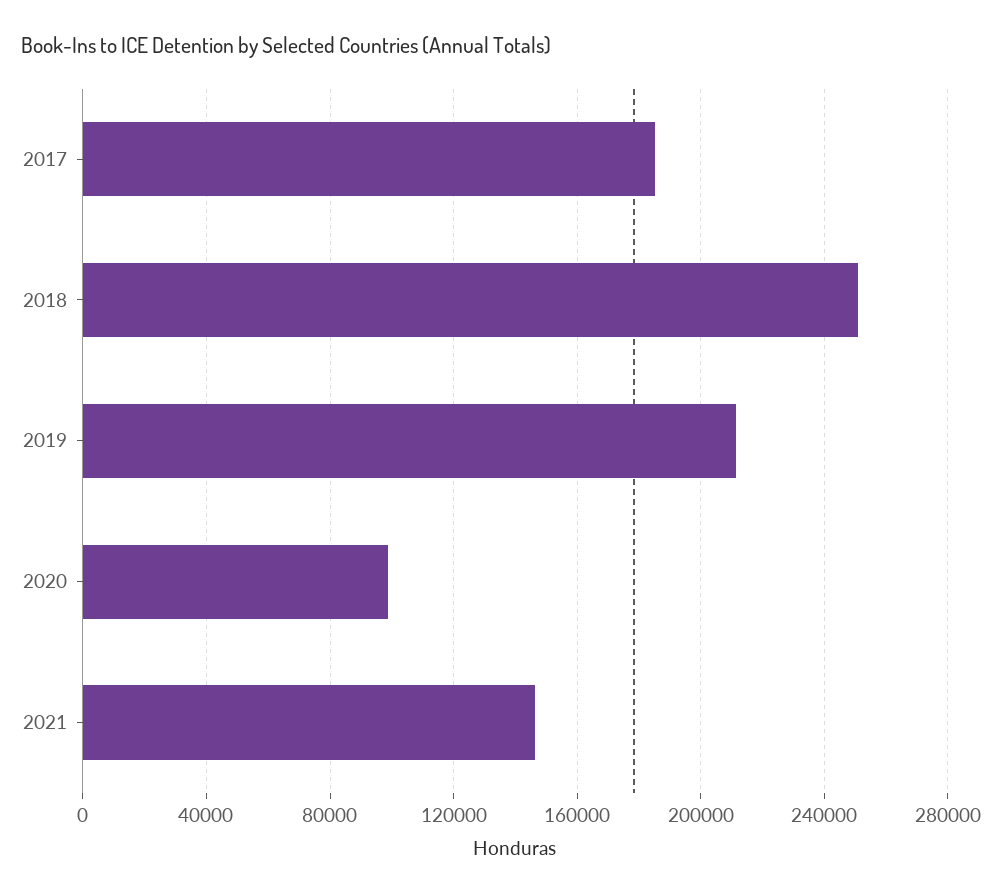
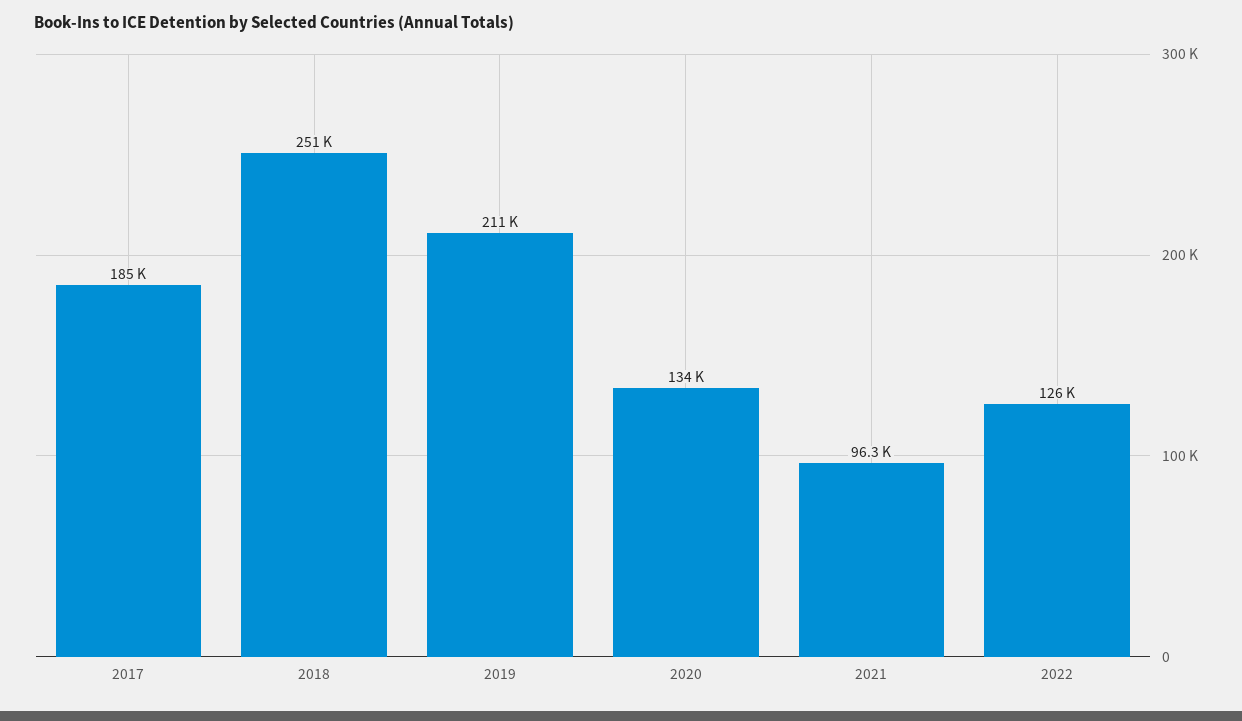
2020: 100000 -> 134000
2021: 145000 -> 96300
2022: none -> 126000

